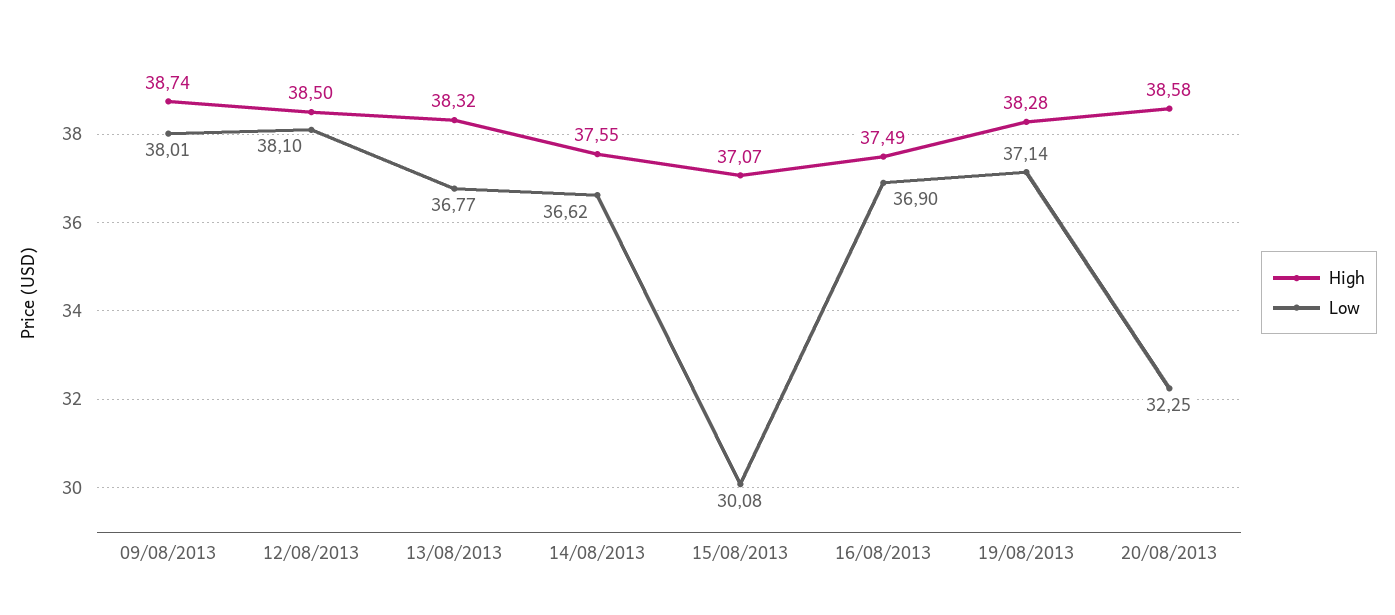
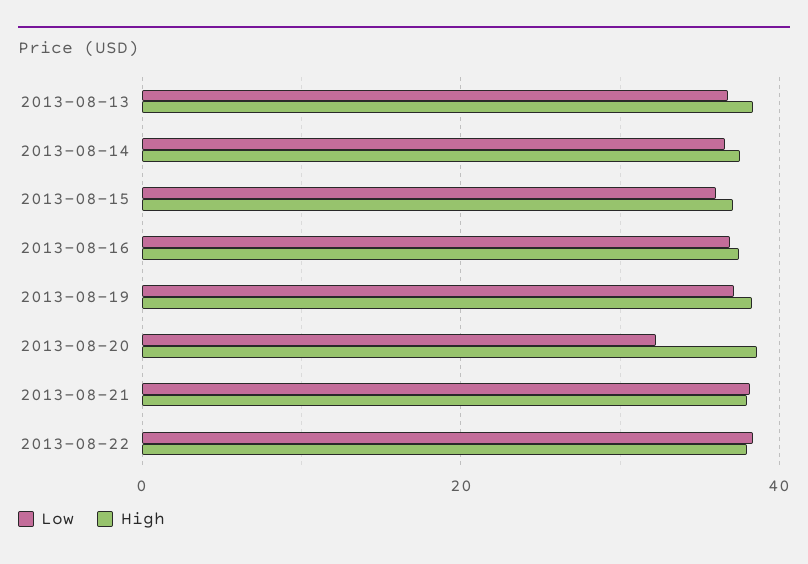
High, 09/08/2013: 38.74 -> none
Low, 09/08/2013: 38.01 -> none
High, 12/08/2013: 38.5 -> none
Low, 12/08/2013: 38.1 -> none
Low, 15/08/2013: 30.08 -> 36
Low, 2013-08-21: none -> 38
High, 2013-08-21: none -> 38
Low, 2013-08-22: none -> 38
High, 2013-08-22: none -> 38

